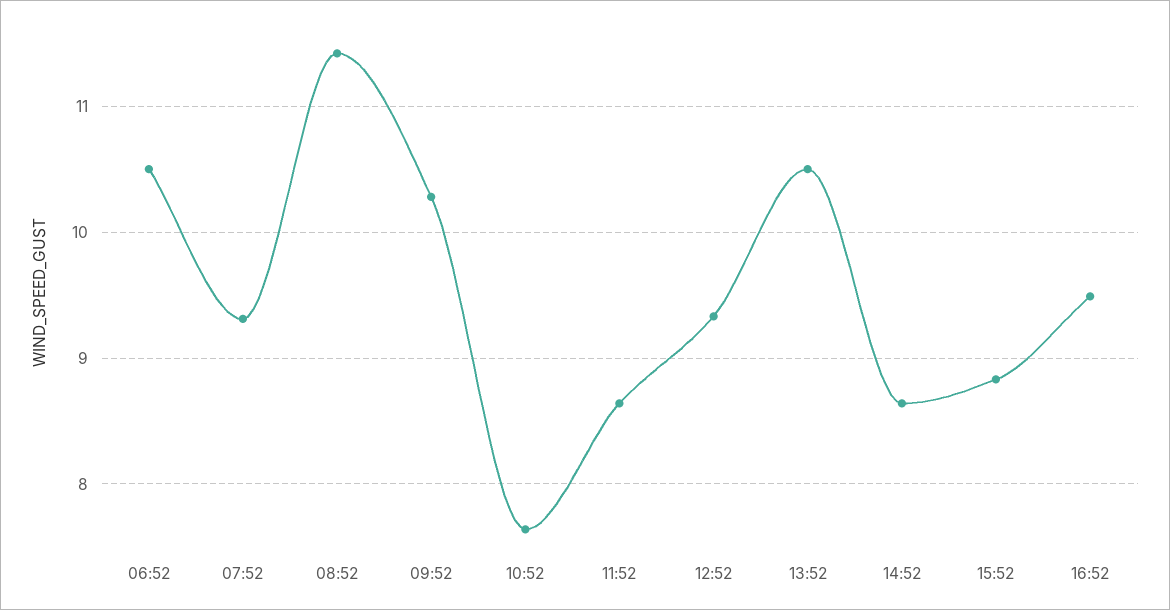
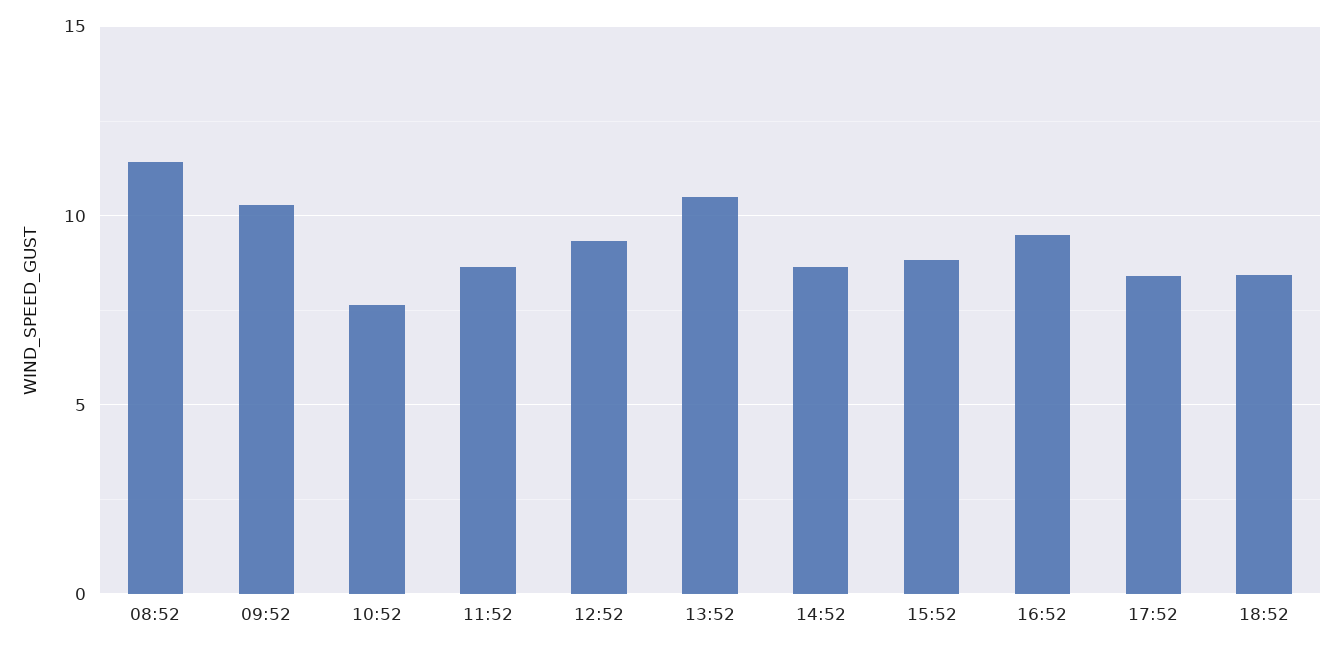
06:52: 10.5 -> none
07:52: 9.3 -> none
17:52: none -> 8.5
18:52: none -> 8.5

